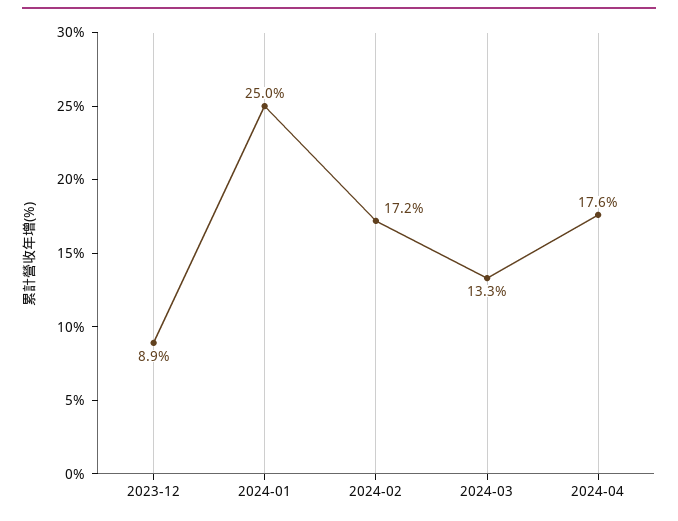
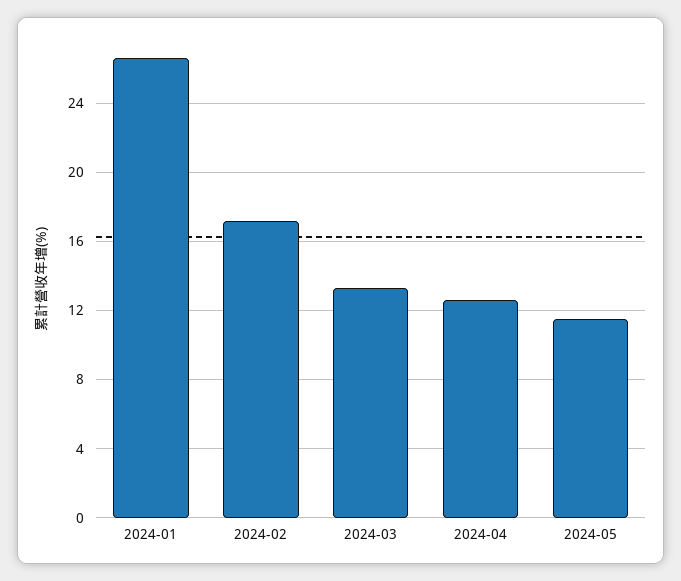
2023-12: 8.9 -> none
2024-01: 25 -> 26.5
2024-04: 17.6 -> 12.5
2024-05: none -> 11.5

